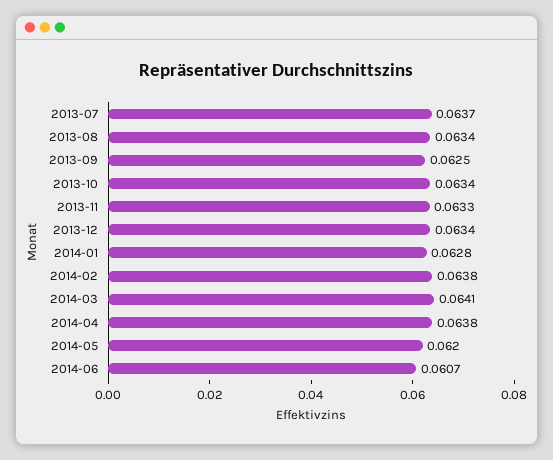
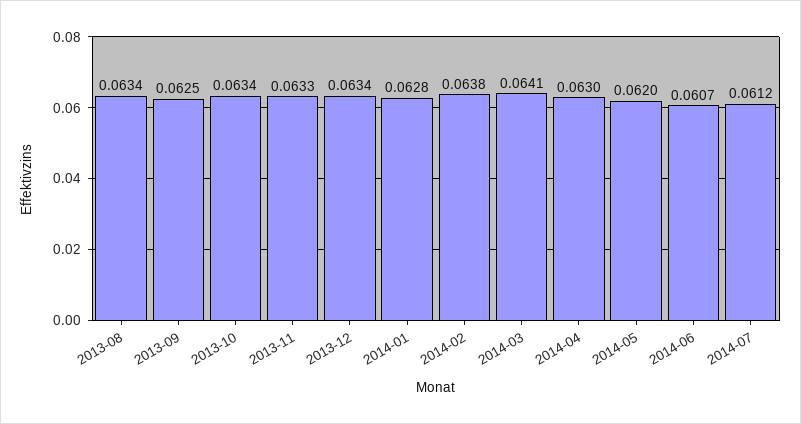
2013-07: 0.0637 -> none
2014-04: 0.0638 -> 0.063
2014-07: none -> 0.0612

